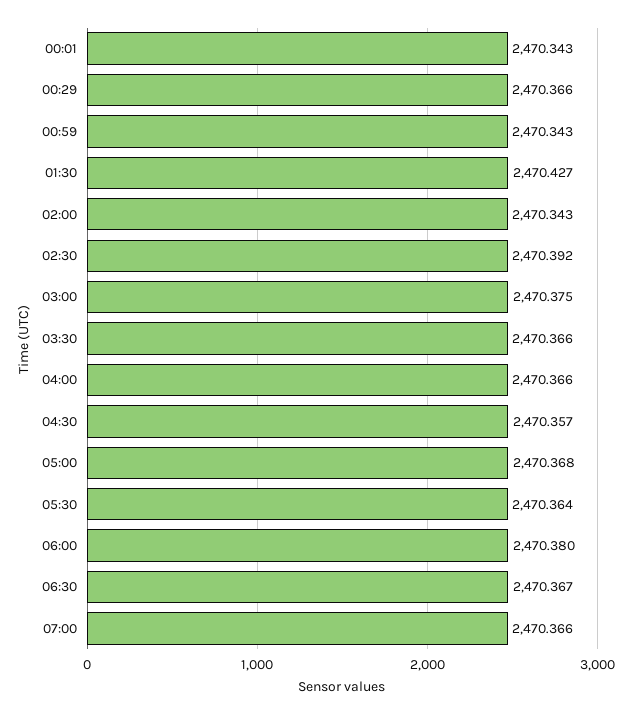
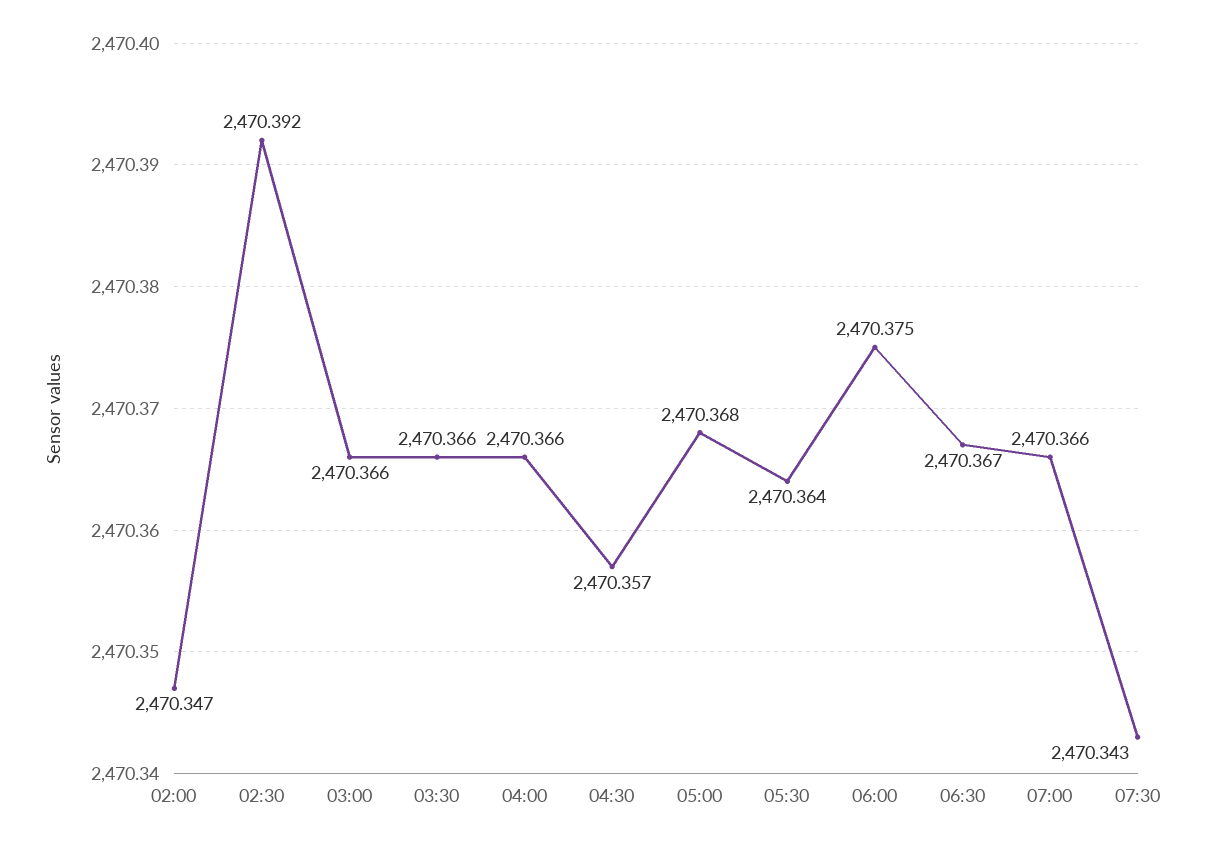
00:01: 2470.343 -> none
00:29: 2470.366 -> none
00:59: 2470.343 -> none
01:30: 2470.427 -> none
02:00: 2470.343 -> 2470.347
03:00: 2470.375 -> 2470.366
06:00: 2470.38 -> 2470.375
07:30: none -> 2470.343

